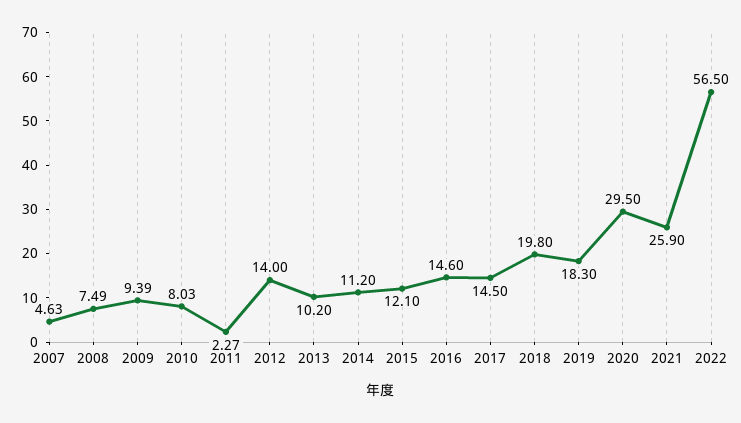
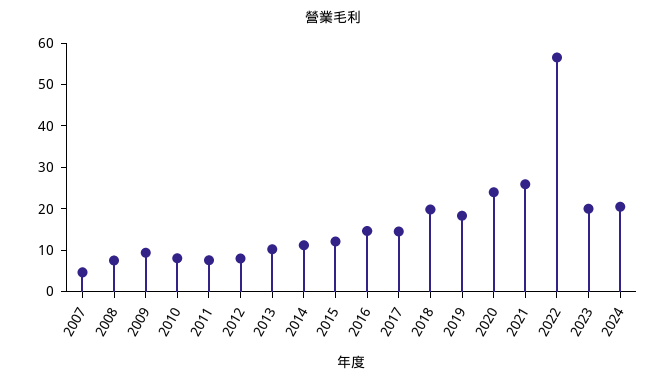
2011: 2.27 -> 8
2012: 14 -> 8
2020: 29.5 -> 24
2023: none -> 20
2024: none -> 20

